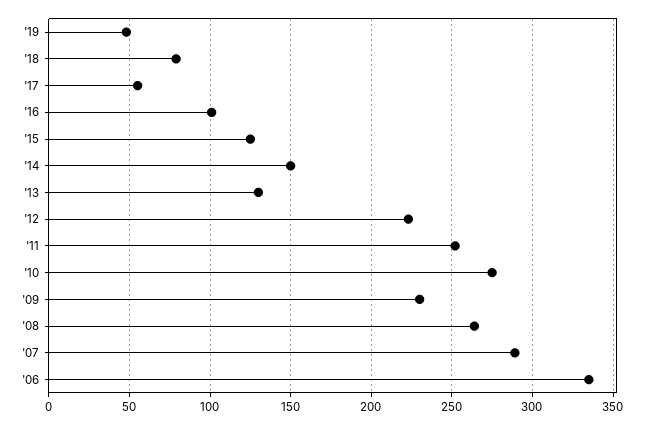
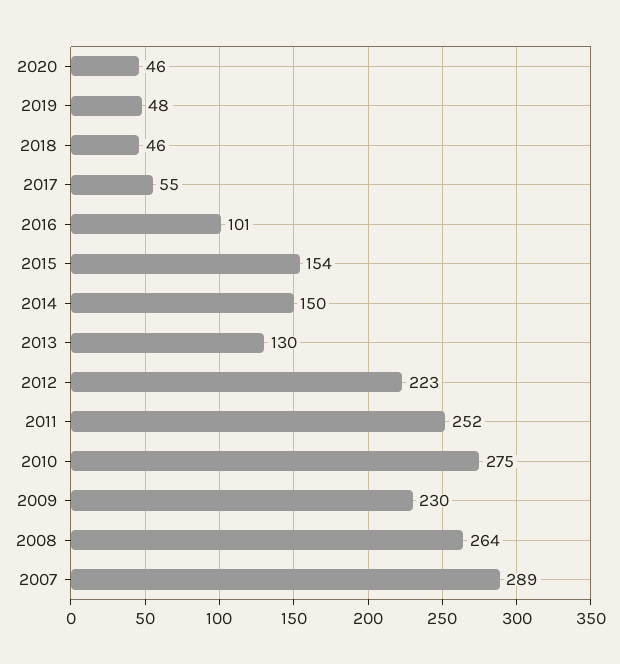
'18: 80 -> 46
'15: 125 -> 154
'06: 335 -> none
2020: none -> 46

